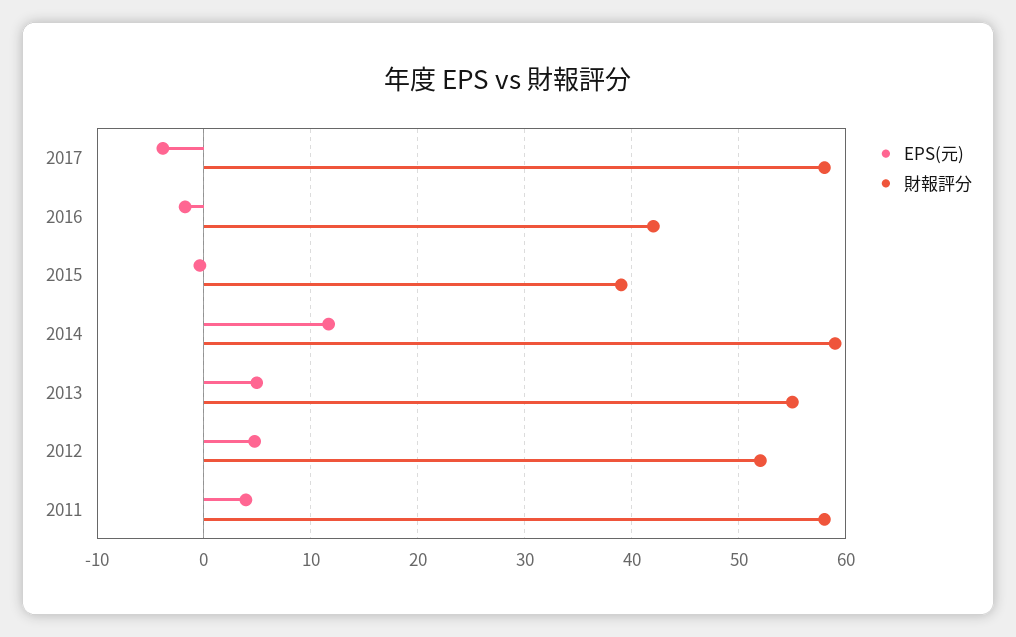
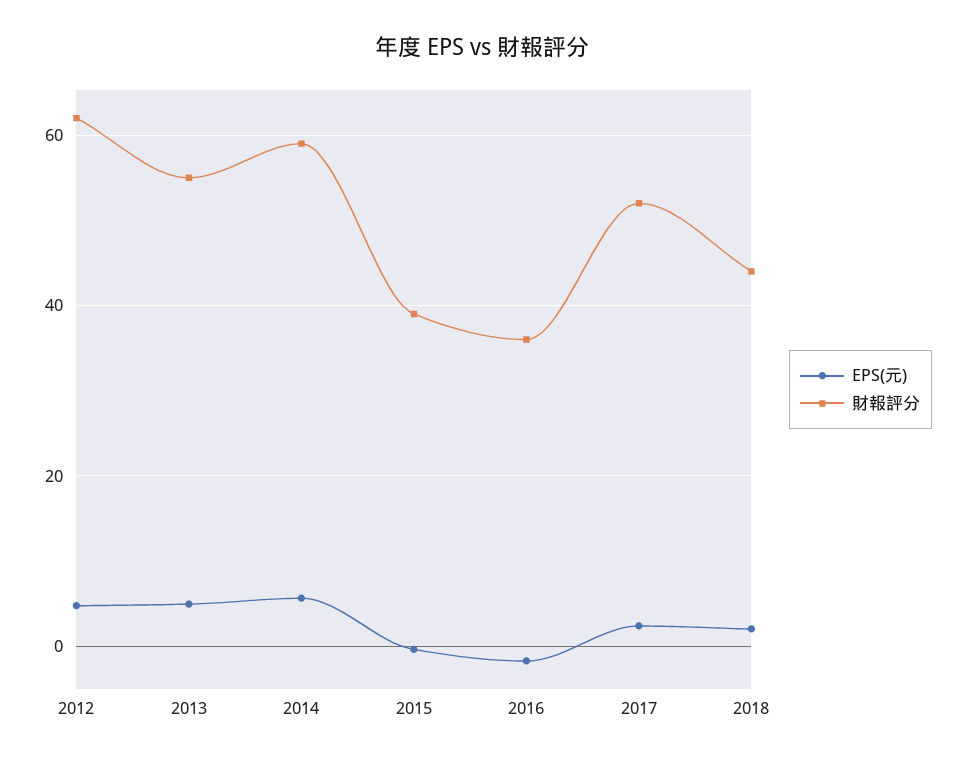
EPS(元), 2017: -4 -> 2
財報評分, 2017: 58 -> 52
財報評分, 2016: 42 -> 36
EPS(元), 2014: 12 -> 6
財報評分, 2012: 52 -> 62
EPS(元), 2011: 4 -> none
財報評分, 2011: 58 -> none
EPS(元), 2018: none -> 2
財報評分, 2018: none -> 44

